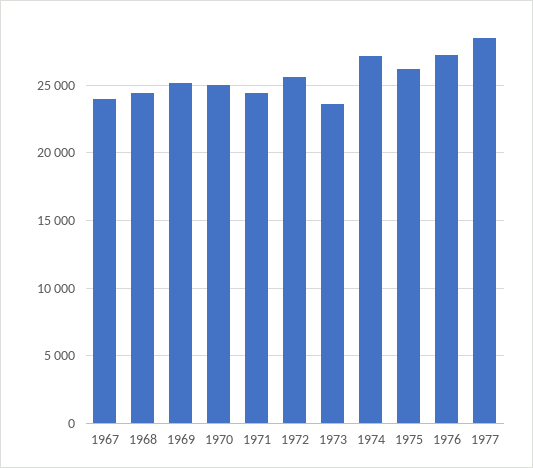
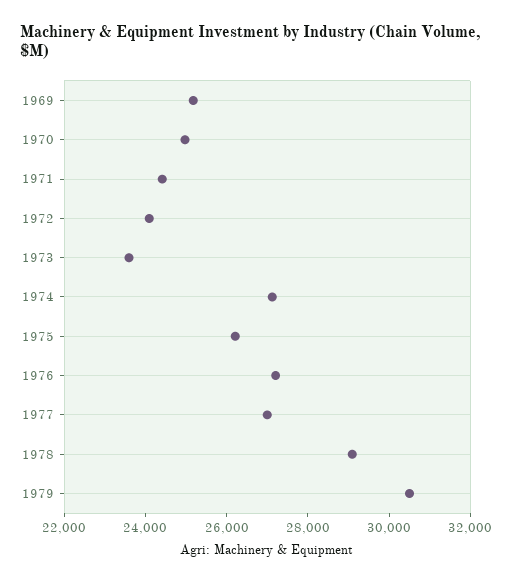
1967: 24000 -> none
1968: 24500 -> none
1972: 25500 -> 24000
1977: 28500 -> 27000
1978: none -> 29000
1979: none -> 30500

